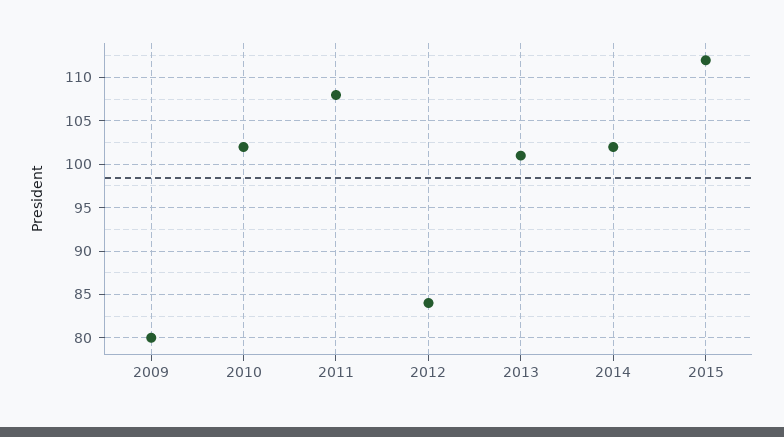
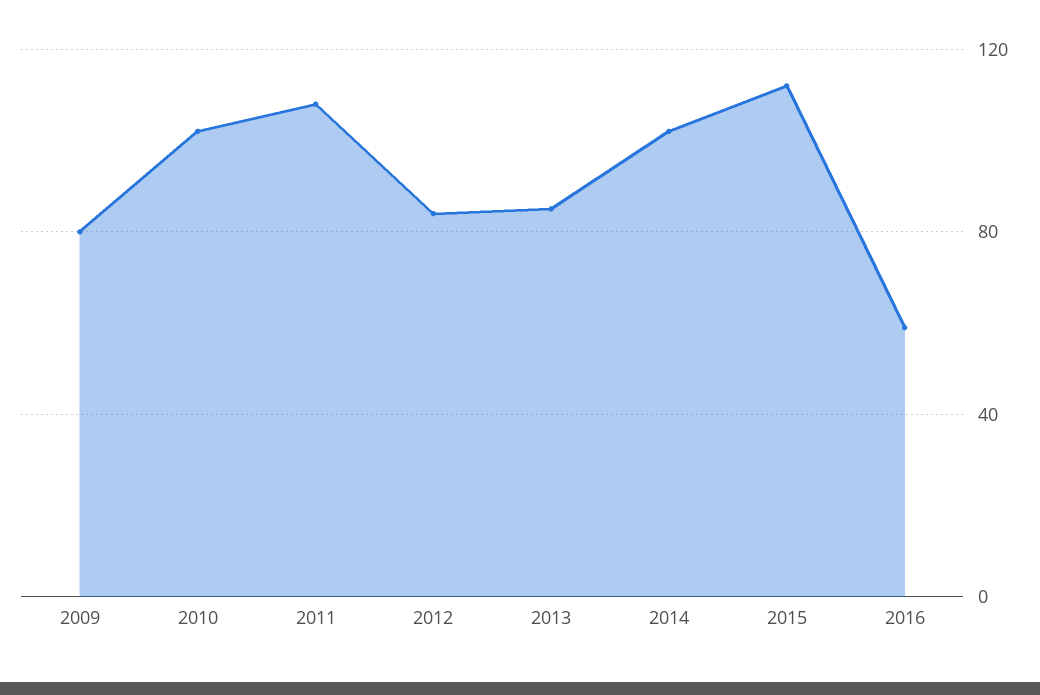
2013: 101 -> 85
2016: none -> 60

